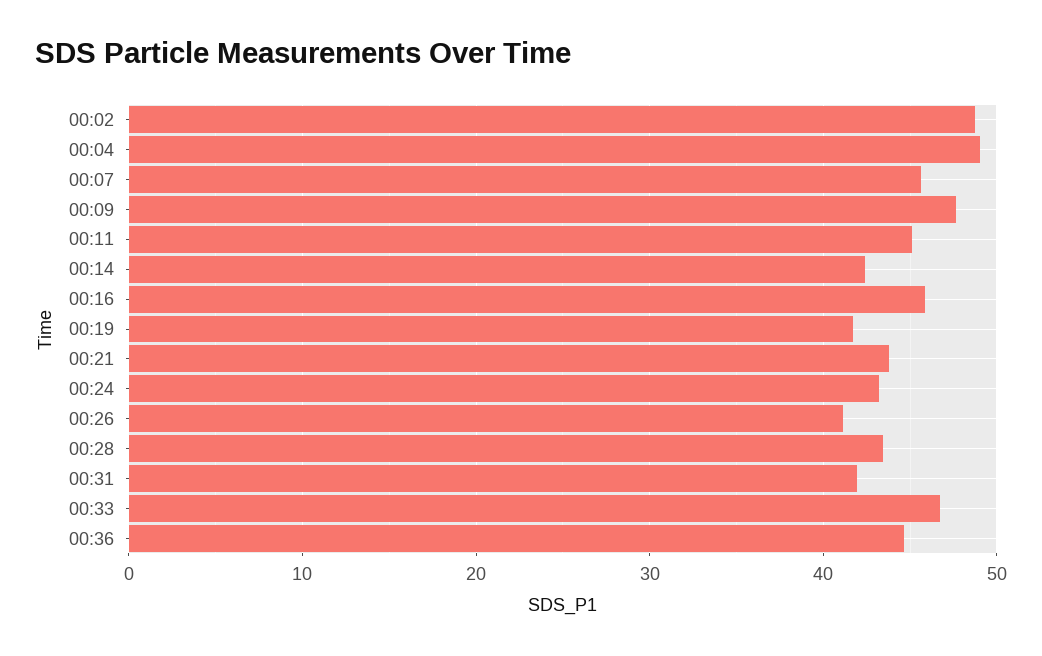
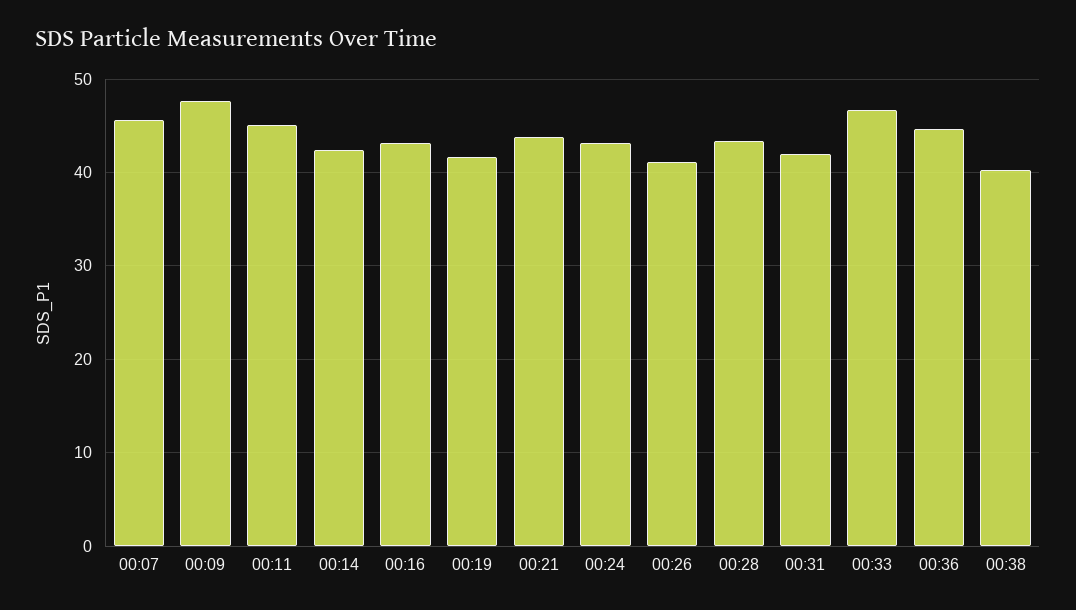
00:02: 49 -> none
00:04: 49 -> none
00:16: 46 -> 43
00:38: none -> 40

